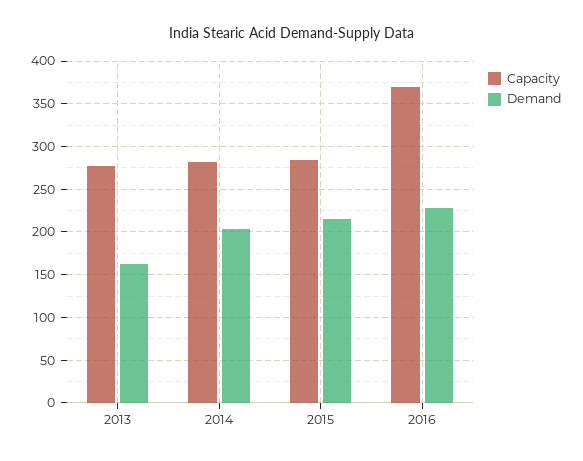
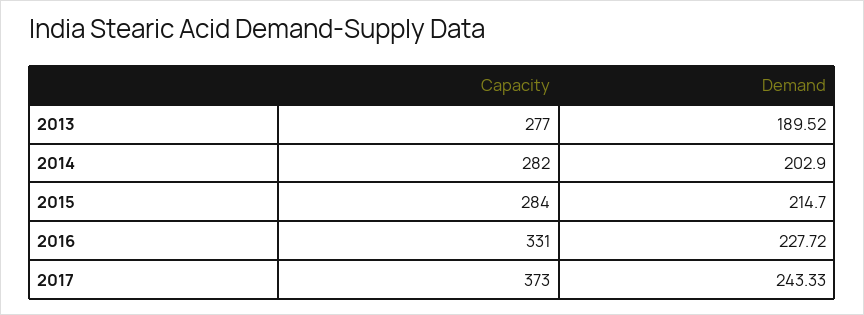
Demand, 2013: 160 -> 189.52
Capacity, 2016: 370 -> 331
Capacity, 2017: none -> 373
Demand, 2017: none -> 243.33

